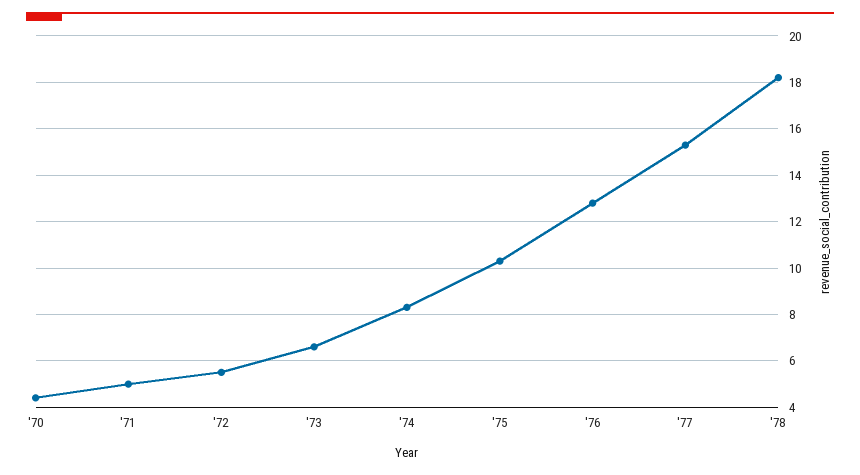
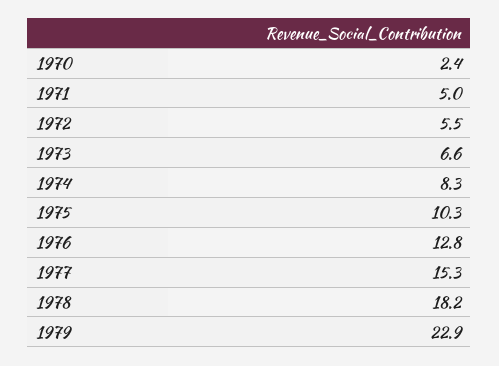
'70: 4.5 -> 2.4
1979: none -> 22.9

